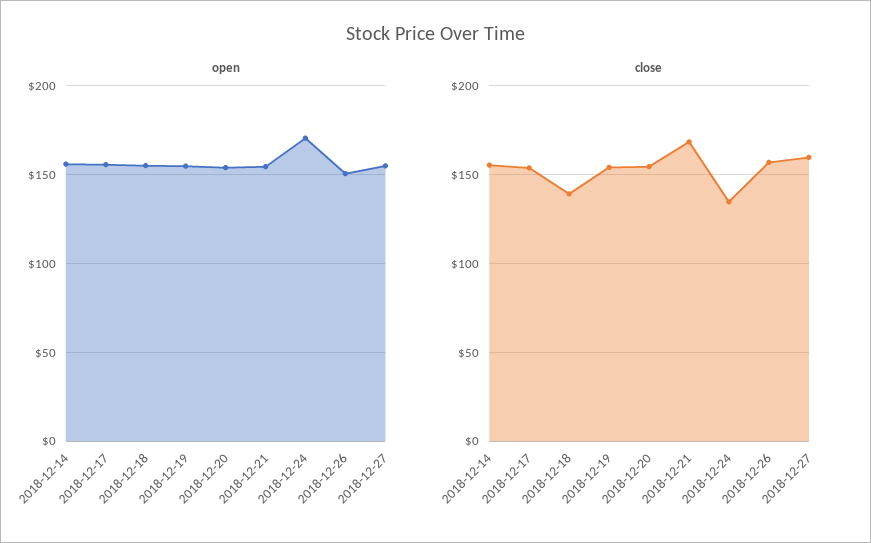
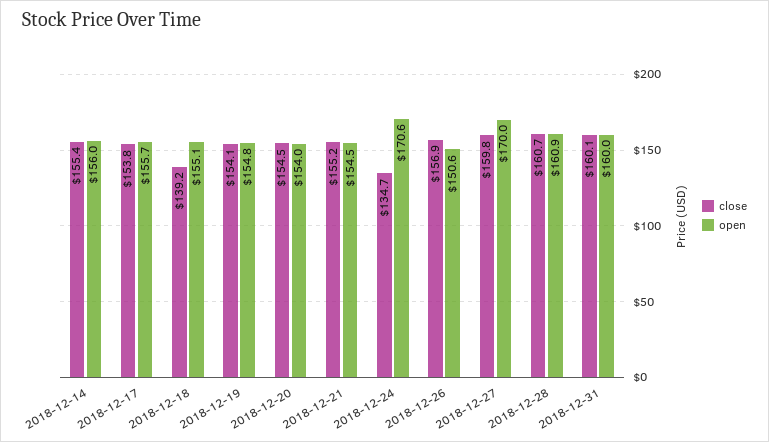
open, 2018-12-27: 155 -> 170
close, 2018-12-21: 170 -> 155.2
close, 2018-12-28: none -> 160.7
open, 2018-12-28: none -> 160.9
close, 2018-12-31: none -> 160.1
open, 2018-12-31: none -> 160

